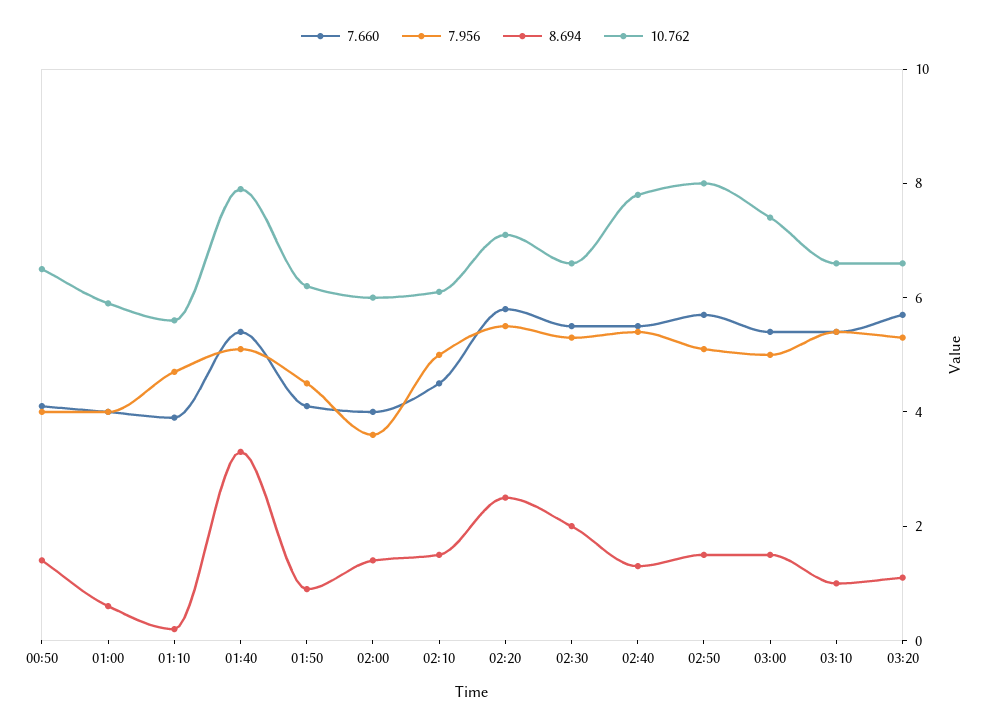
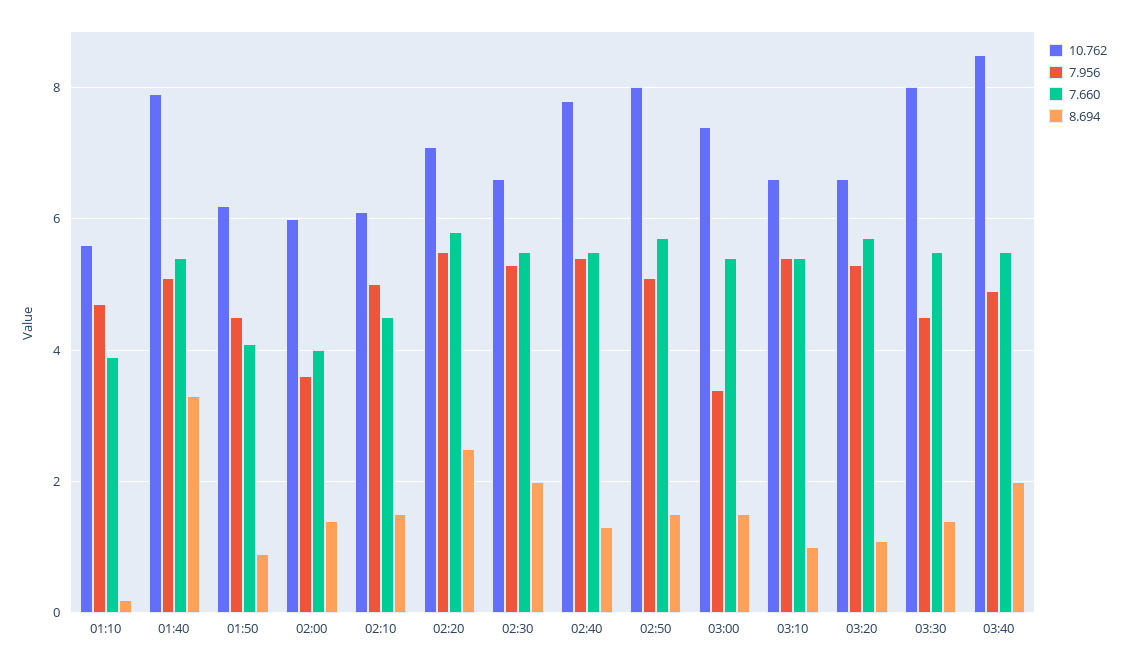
7.660, 00:50: 4 -> none
7.956, 00:50: 4 -> none
8.694, 00:50: 1.5 -> none
10.762, 00:50: 6.5 -> none
7.660, 01:00: 4 -> none
7.956, 01:00: 4 -> none
8.694, 01:00: 0.5 -> none
10.762, 01:00: 6 -> none
7.956, 03:00: 5 -> 3.5
10.762, 03:30: none -> 8
7.956, 03:30: none -> 4.5
7.660, 03:30: none -> 5.5
8.694, 03:30: none -> 1.5
10.762, 03:40: none -> 8.5
7.956, 03:40: none -> 5
7.660, 03:40: none -> 5.5
8.694, 03:40: none -> 2

